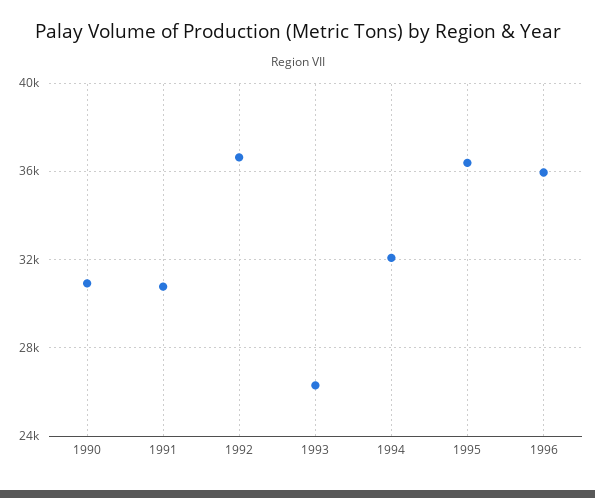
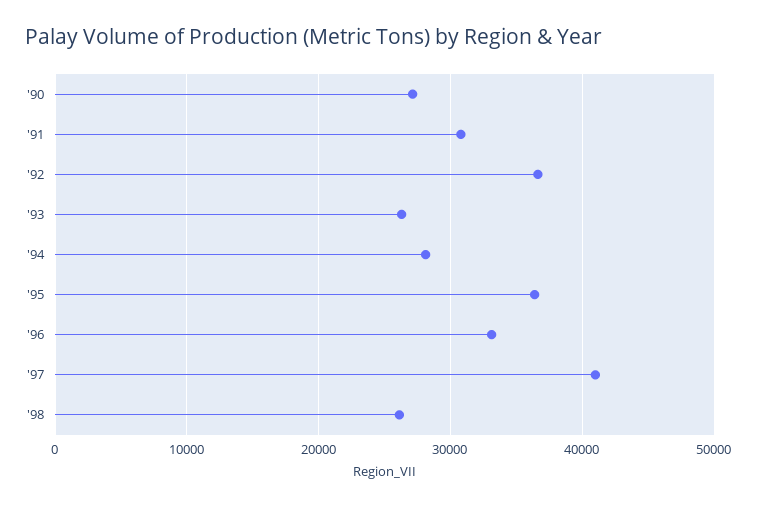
1990: 31000 -> 27000
1994: 32000 -> 28000
1996: 36000 -> 33000
'97: none -> 41000
'98: none -> 26000

